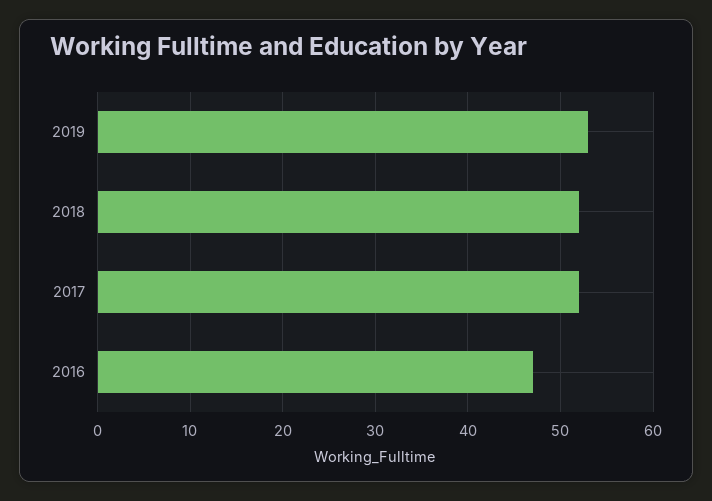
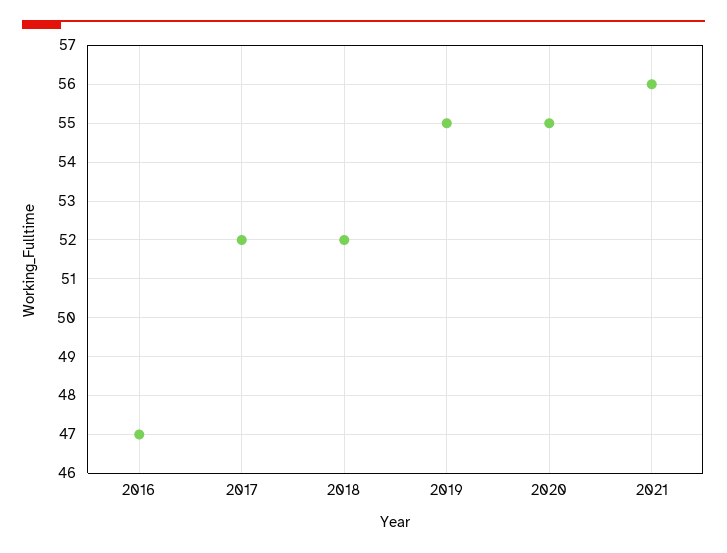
2019: 53 -> 55
2020: none -> 55
2021: none -> 56

